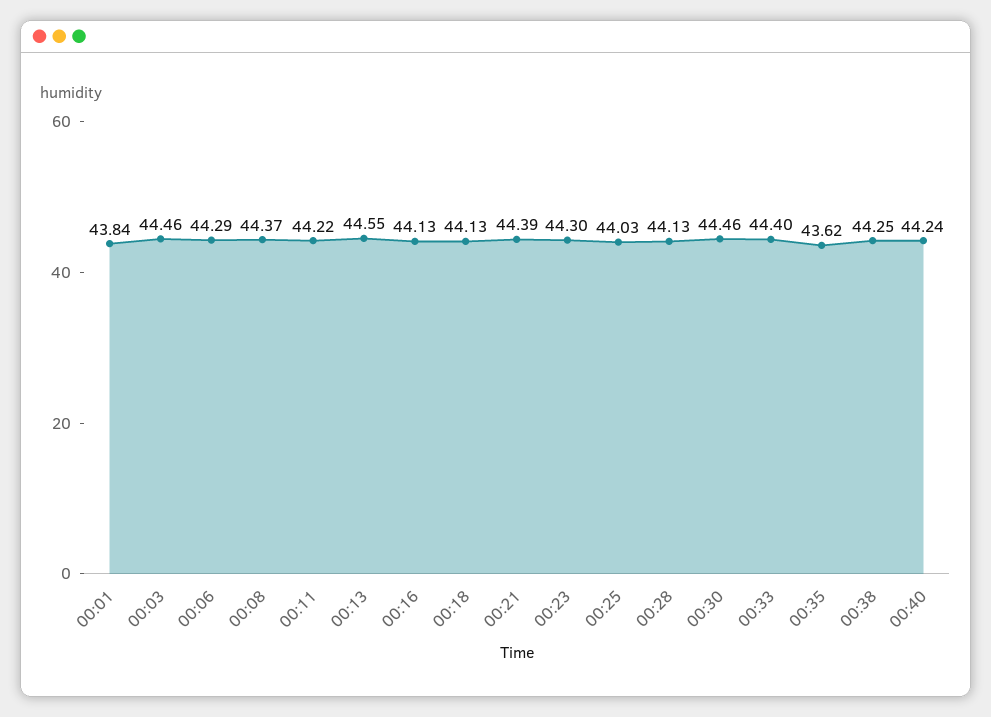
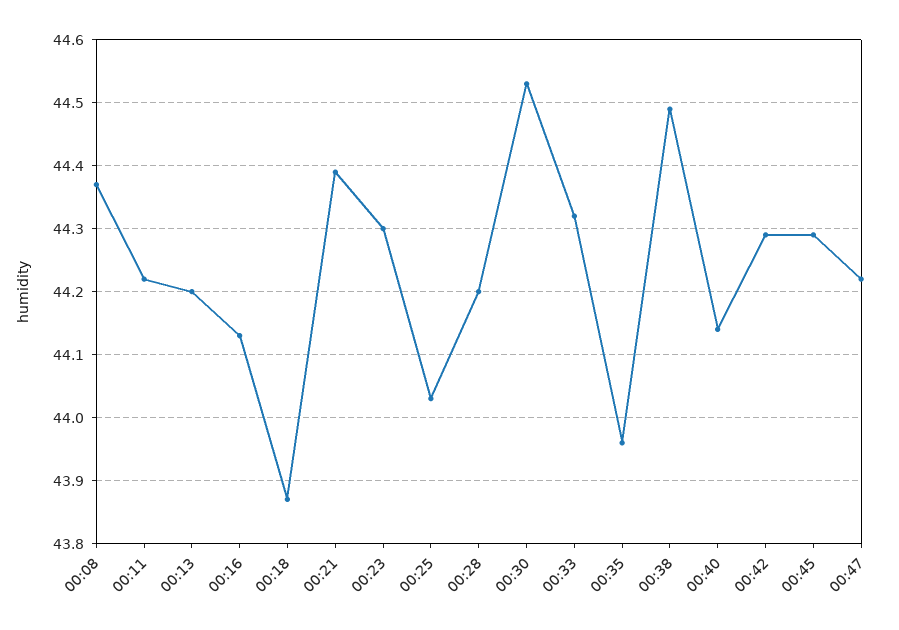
00:01: 43.84 -> none
00:03: 44.46 -> none
00:06: 44.29 -> none
00:13: 44.55 -> 44.2
00:18: 44.13 -> 43.87
00:28: 44.13 -> 44.2
00:30: 44.46 -> 44.53
00:33: 44.4 -> 44.32
00:35: 43.62 -> 43.96
00:38: 44.25 -> 44.49
00:40: 44.24 -> 44.14
00:42: none -> 44.29
00:45: none -> 44.29
00:47: none -> 44.22

